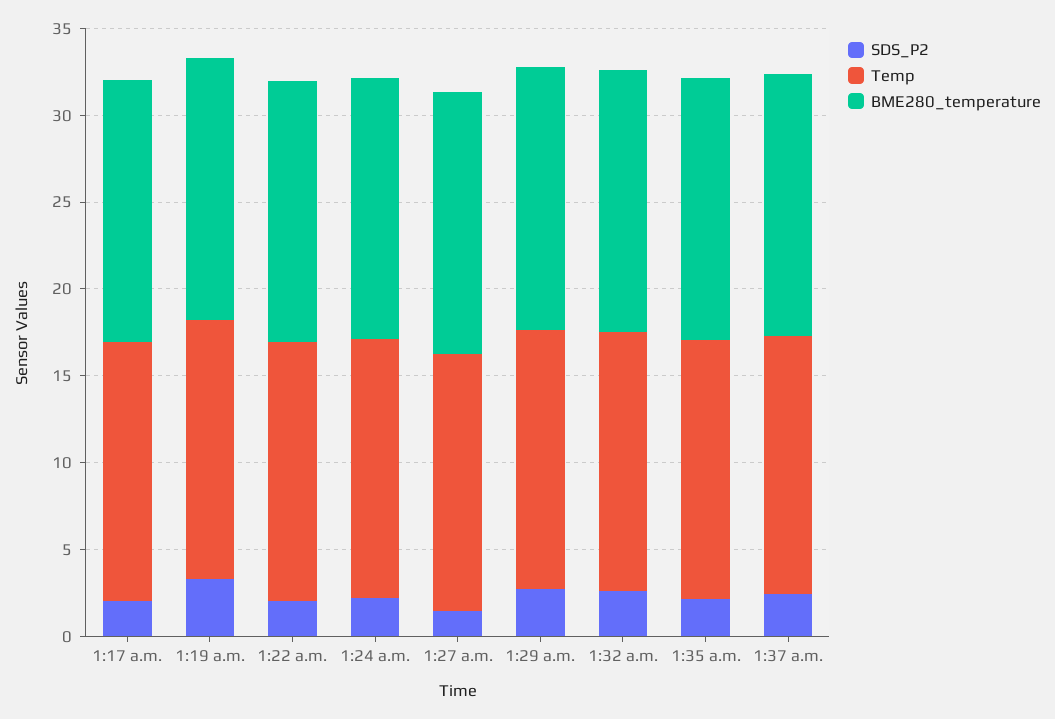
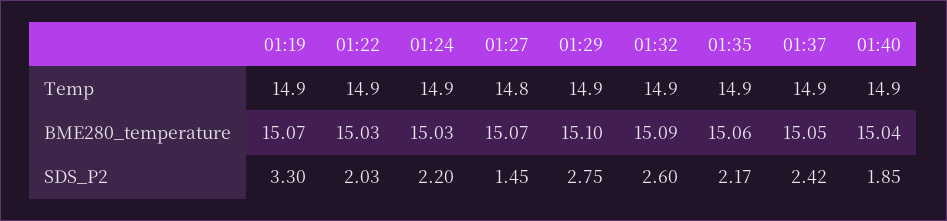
SDS_P2, 1:17 a.m.: 2 -> none
Temp, 1:17 a.m.: 15 -> none
BME280_temperature, 1:17 a.m.: 15 -> none
Temp, 01:40: none -> 14.9
BME280_temperature, 01:40: none -> 15.04
SDS_P2, 01:40: none -> 1.85

